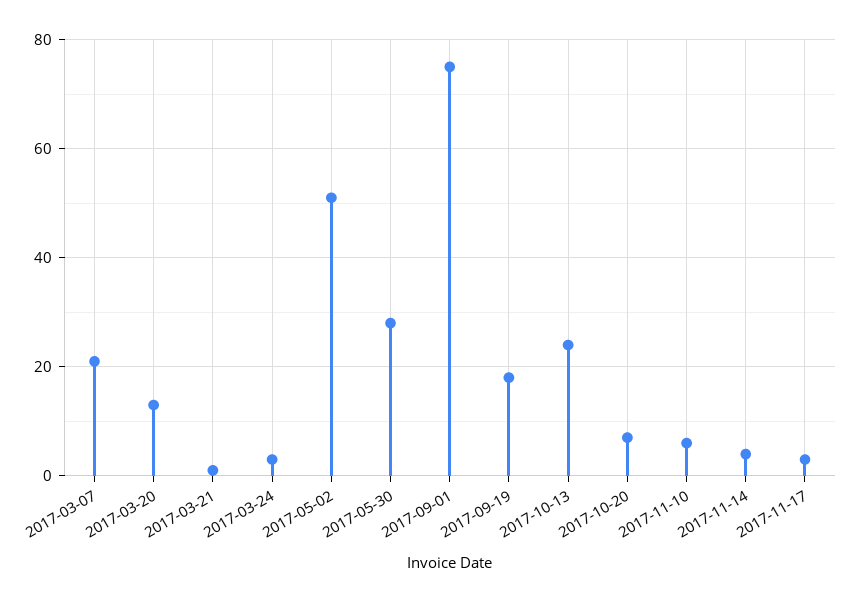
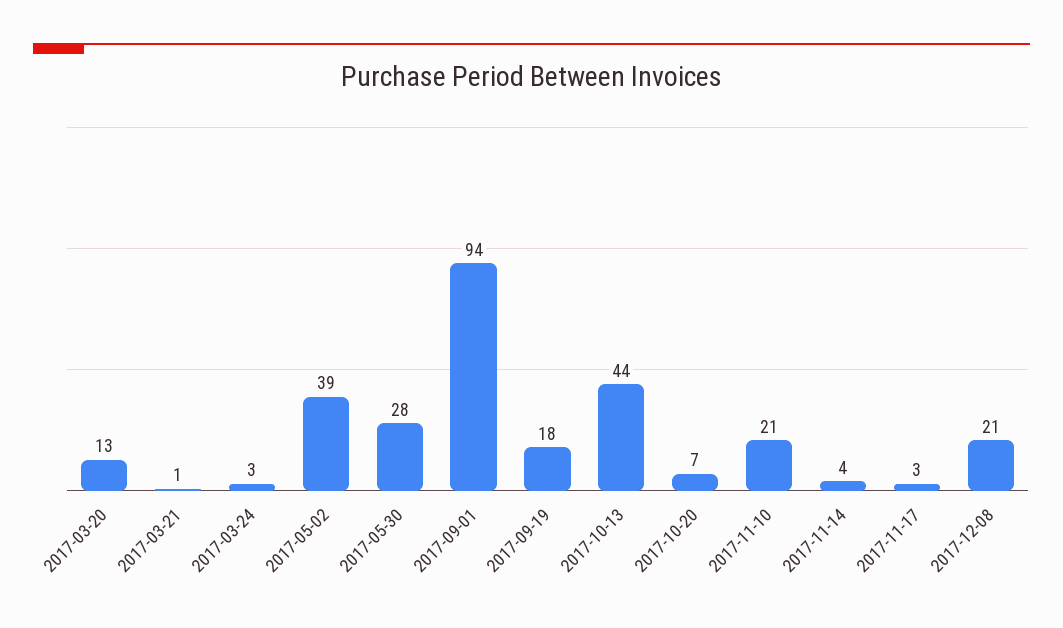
2017-03-07: 20 -> none
2017-05-02: 50 -> 39
2017-09-01: 75 -> 94
2017-10-13: 25 -> 44
2017-11-10: 5 -> 21
2017-12-08: none -> 21

